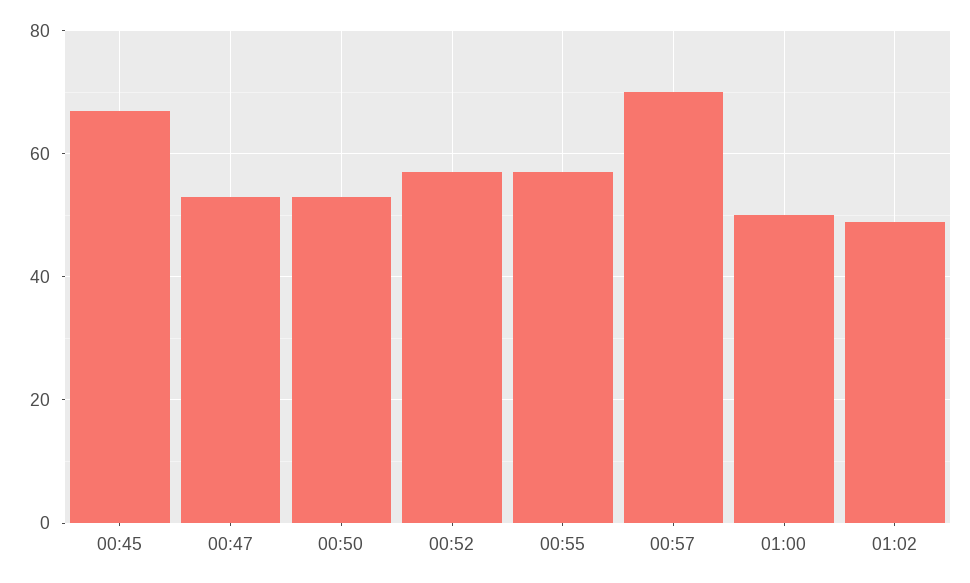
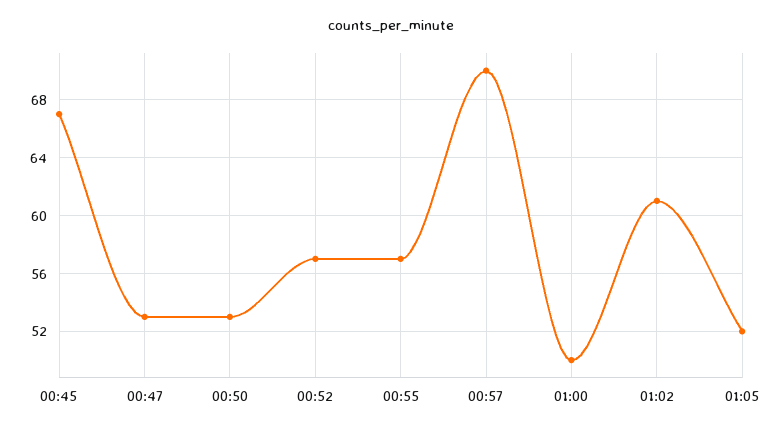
01:02: 50 -> 61
01:05: none -> 52

